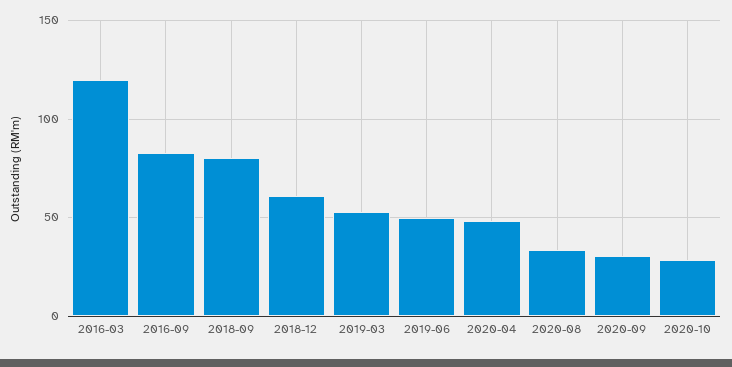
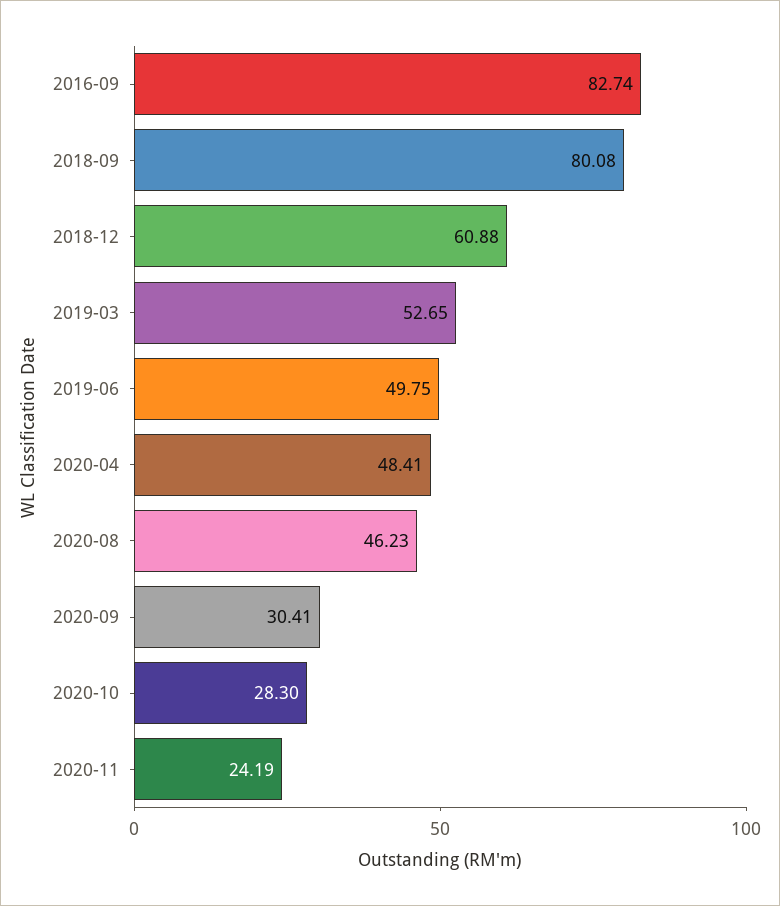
2016-03: 120 -> none
2020-08: 35 -> 46.23
2020-11: none -> 24.19

